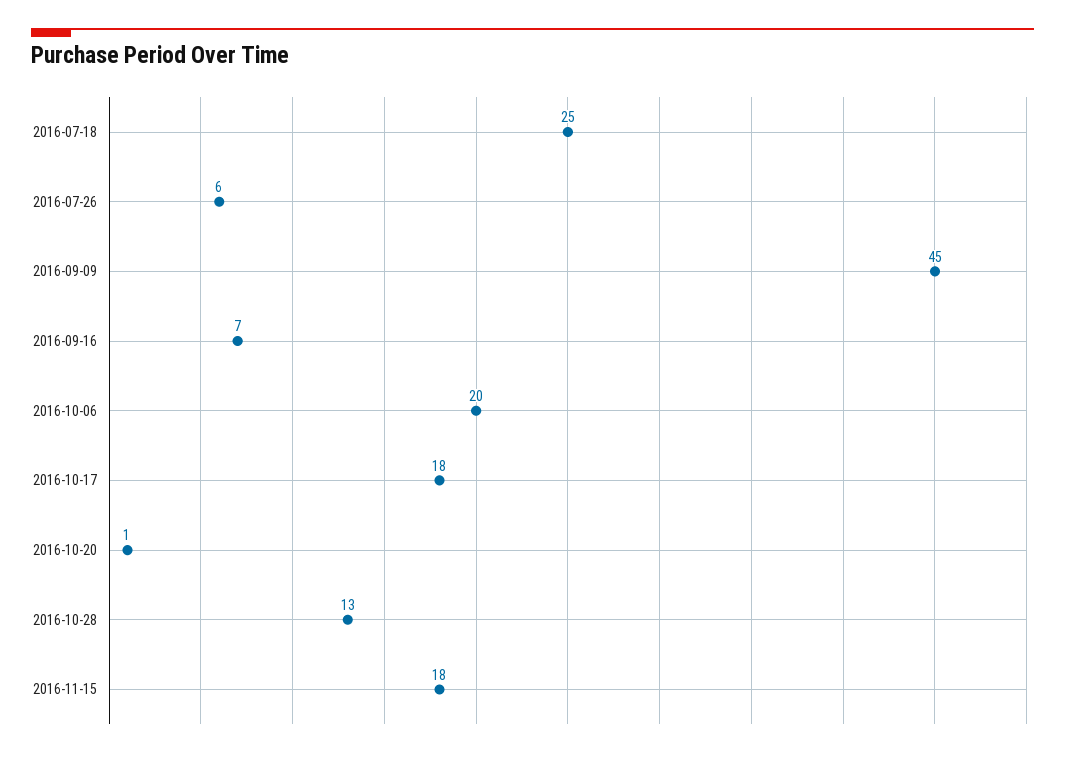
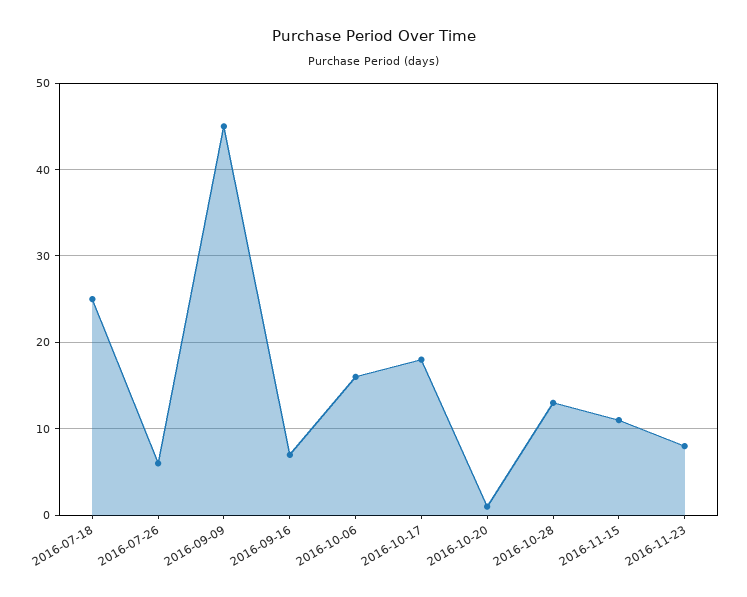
2016-10-06: 20 -> 16
2016-11-15: 18 -> 11
2016-11-23: none -> 8

